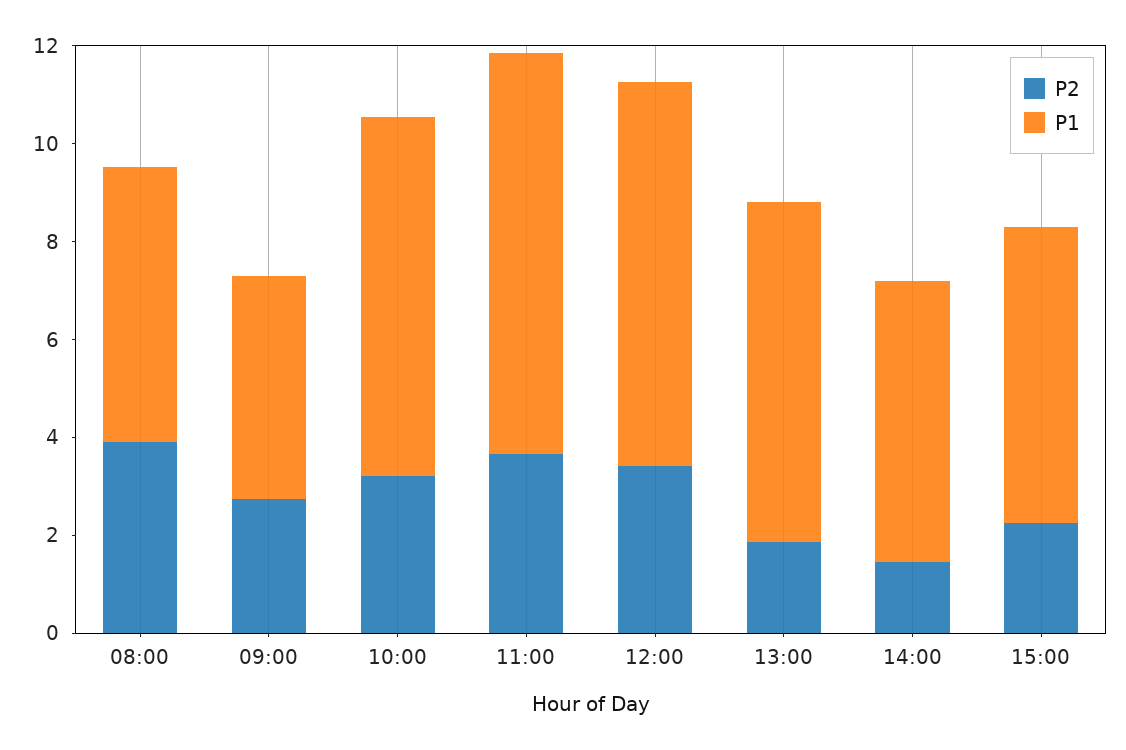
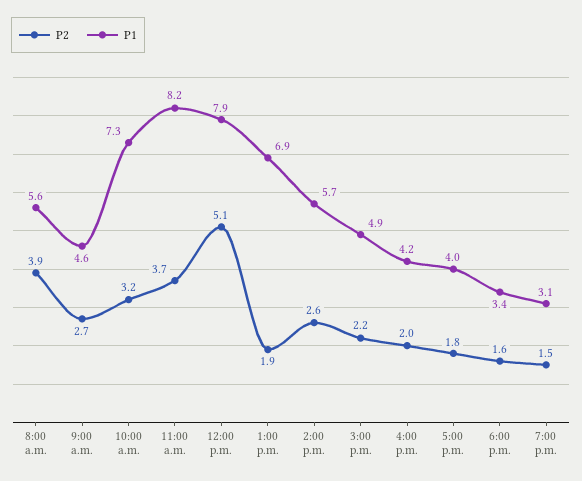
P2, 12:00: 3.5 -> 5.1
P2, 14:00: 1.5 -> 2.6
P1, 15:00: 6 -> 4.9
P2, 4:00 p.m.: none -> 2
P1, 4:00 p.m.: none -> 4.2
P2, 5:00 p.m.: none -> 1.8
P1, 5:00 p.m.: none -> 4
P2, 6:00 p.m.: none -> 1.6
P1, 6:00 p.m.: none -> 3.4
P2, 7:00 p.m.: none -> 1.5
P1, 7:00 p.m.: none -> 3.1

